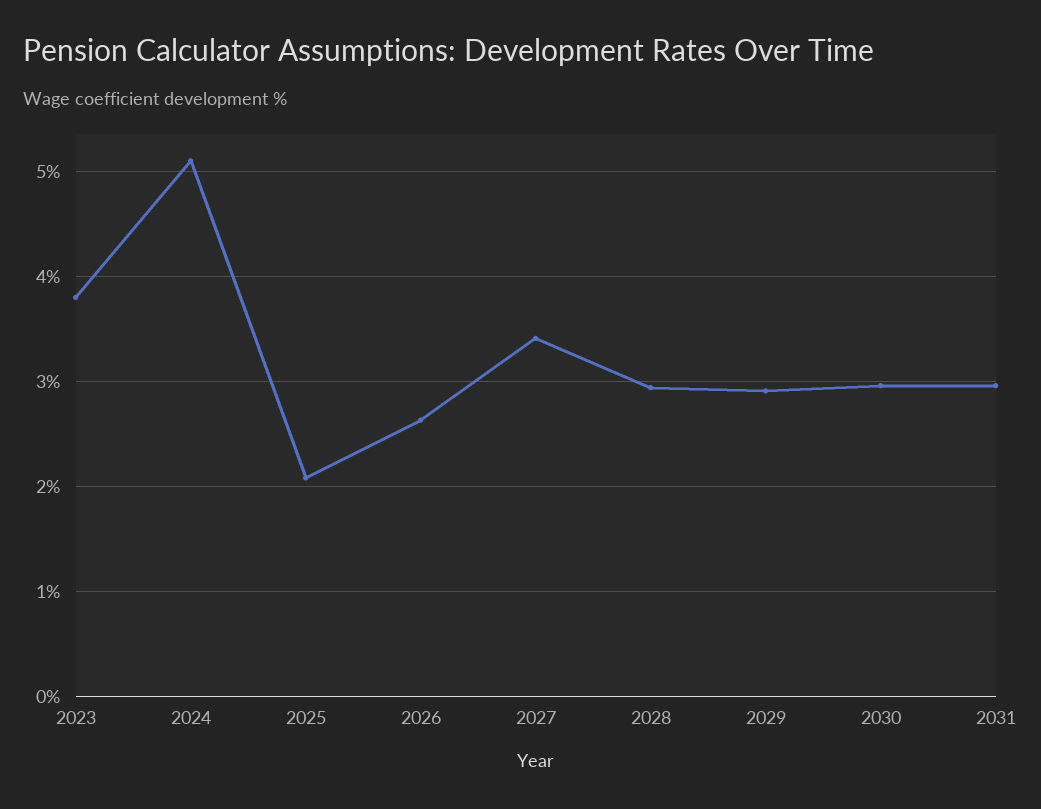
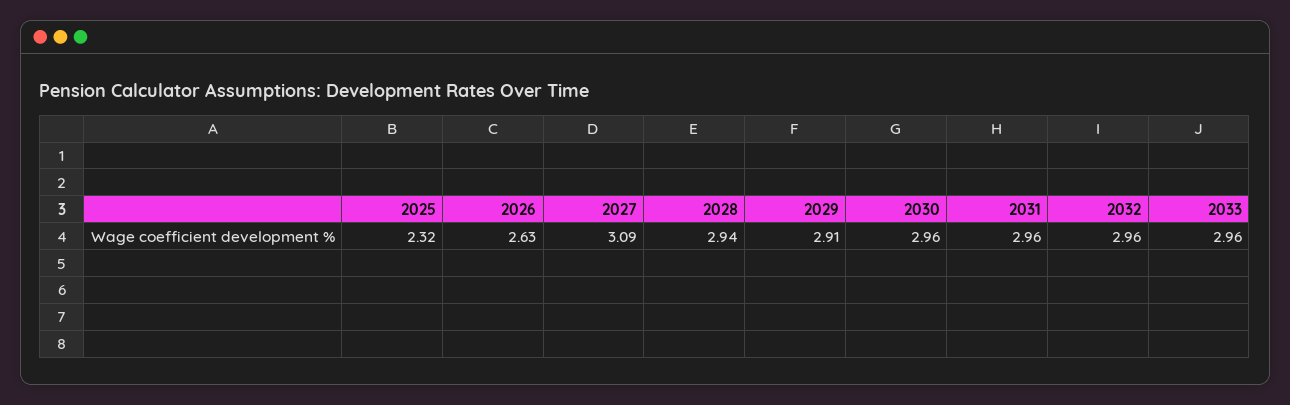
2023: 3.8 -> none
2024: 5.1 -> none
2025: 2.1 -> 2.32
2027: 3.4 -> 3.09
2032: none -> 2.96
2033: none -> 2.96

